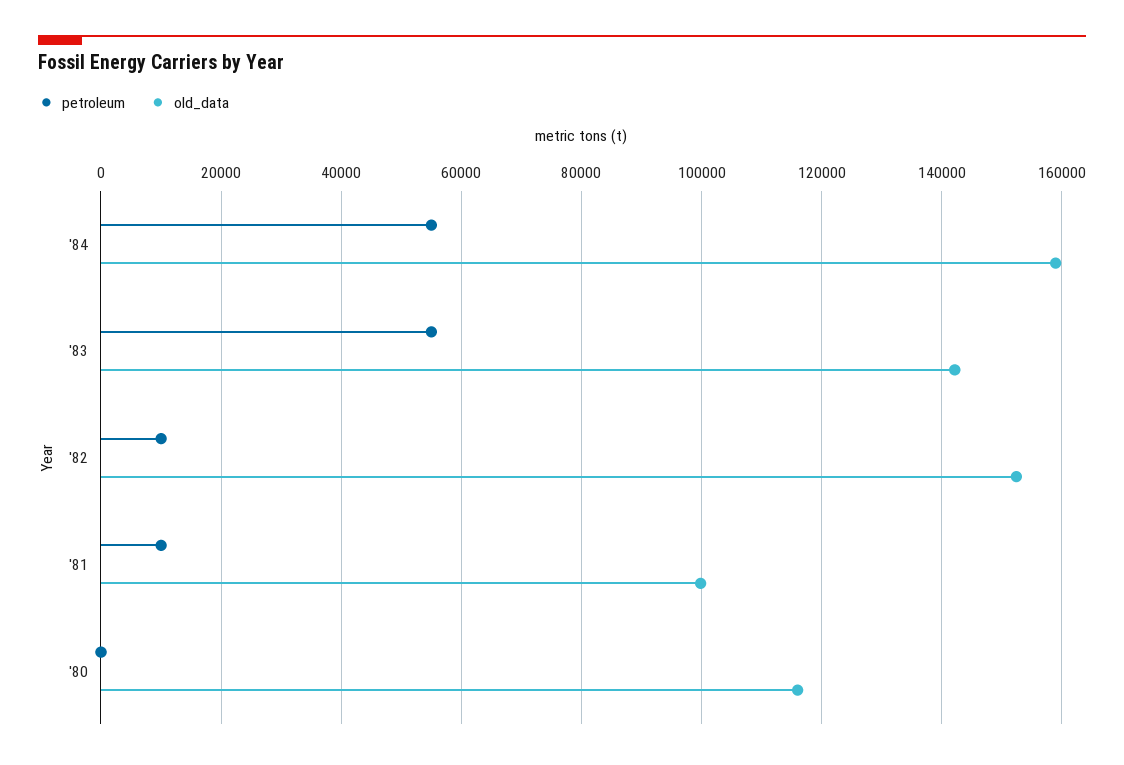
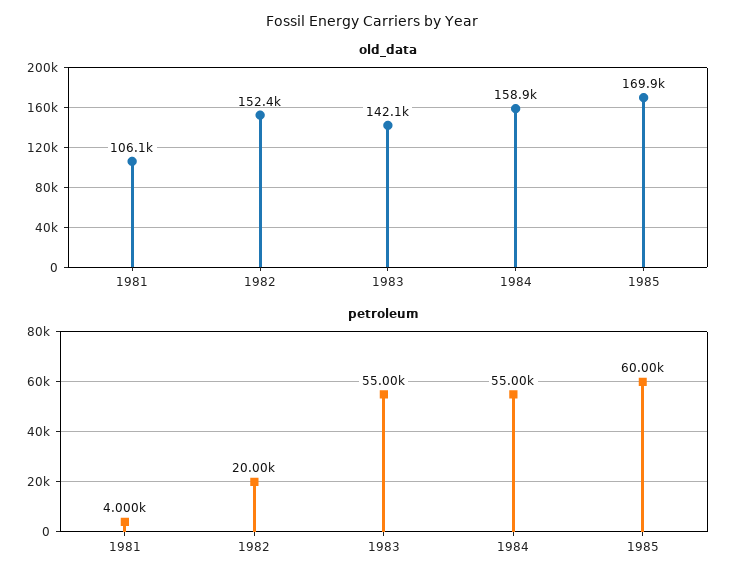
petroleum, '82: 10000 -> 20000
petroleum, '81: 10000 -> 4000
old_data, '81: 100000 -> 106100
petroleum, '80: 0 -> none
old_data, '80: 116000 -> none
old_data, 1985: none -> 169900
petroleum, 1985: none -> 60000

